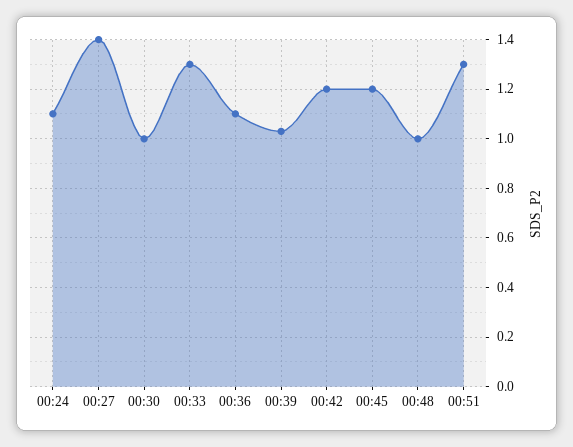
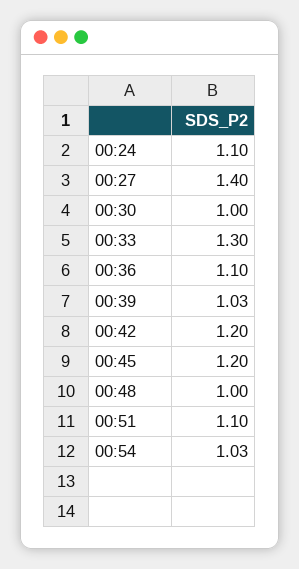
00:51: 1.3 -> 1.1
00:54: none -> 1.03

